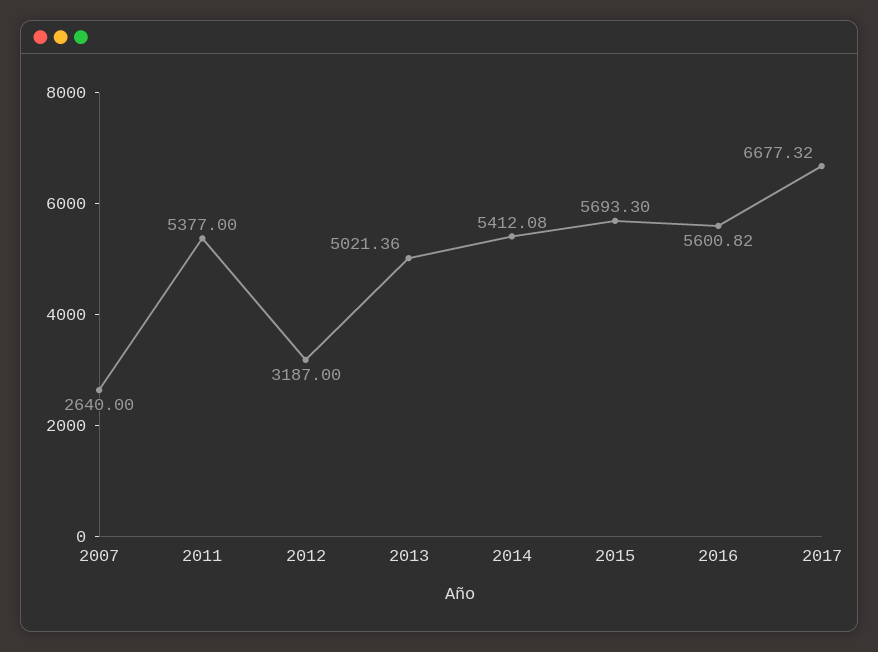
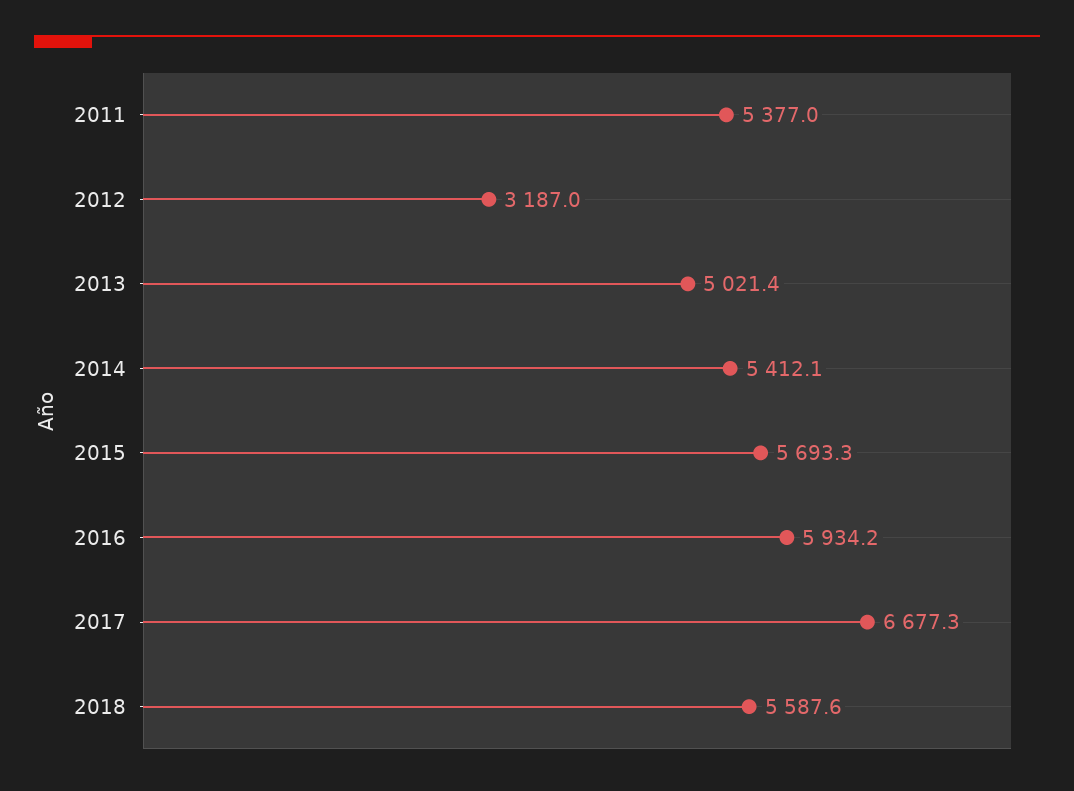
2007: 2640 -> none
2016: 5600.82 -> 5934.2
2018: none -> 5587.6

